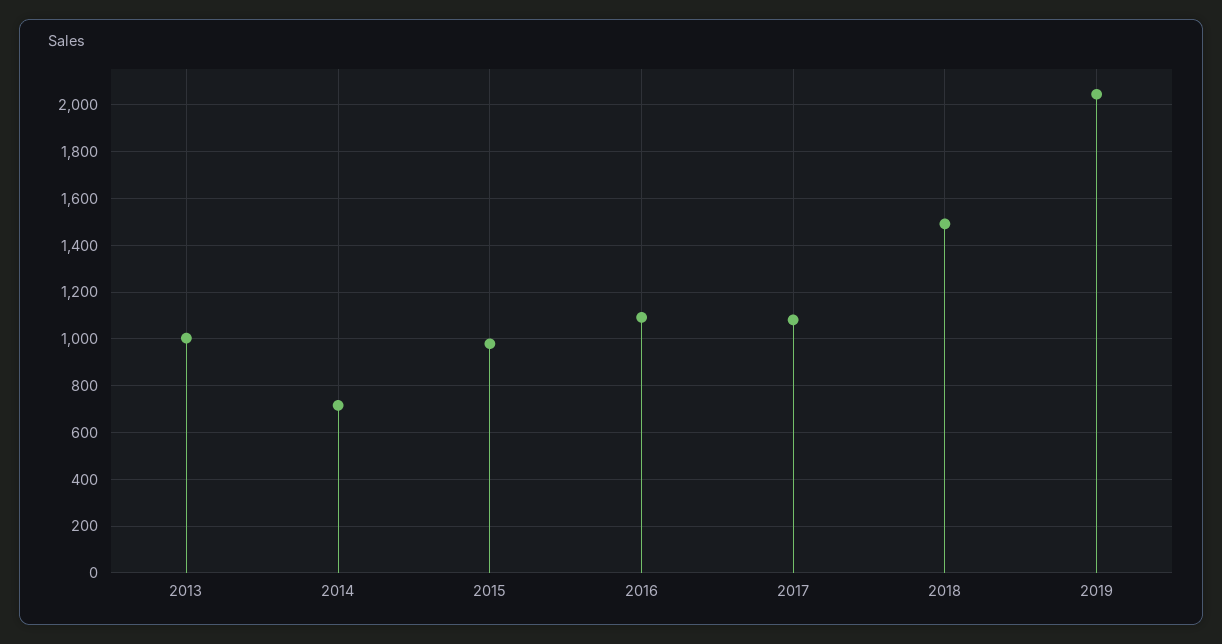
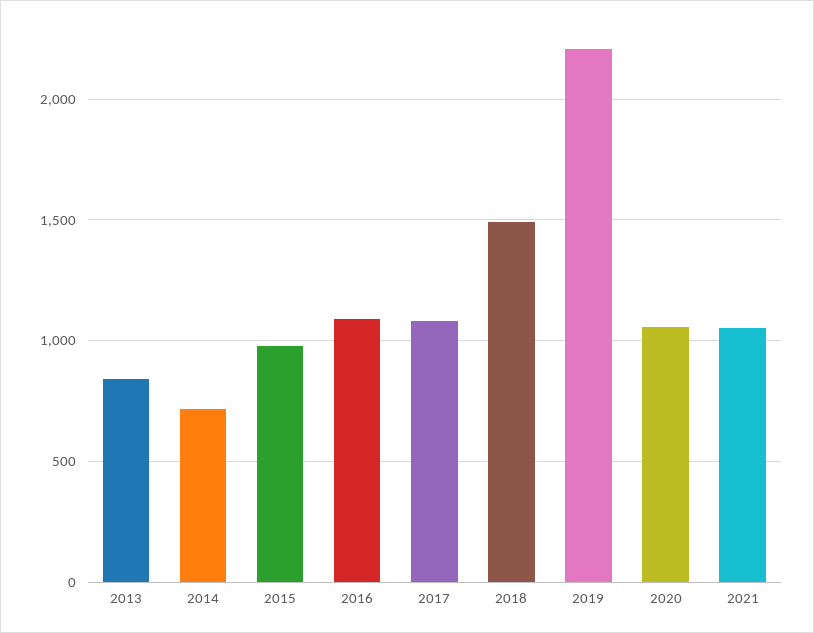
2013: 1000 -> 850
2019: 2050 -> 2200
2020: none -> 1050
2021: none -> 1050

